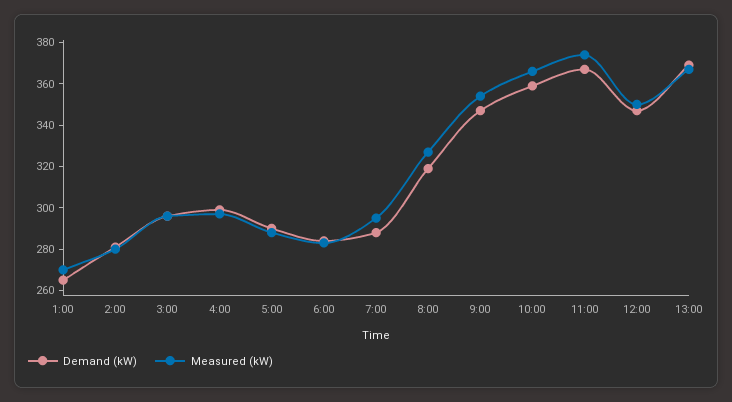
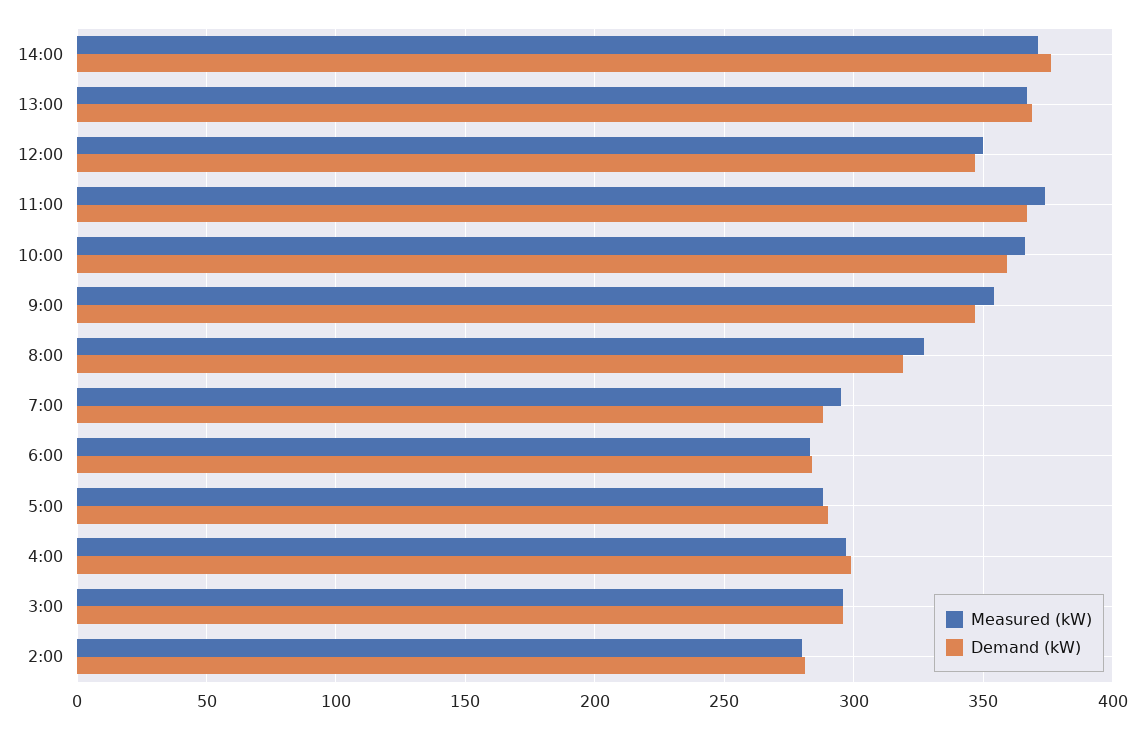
Demand (kW), 1:00: 265 -> none
Measured (kW), 1:00: 270 -> none
Measured (kW), 14:00: none -> 370
Demand (kW), 14:00: none -> 375

